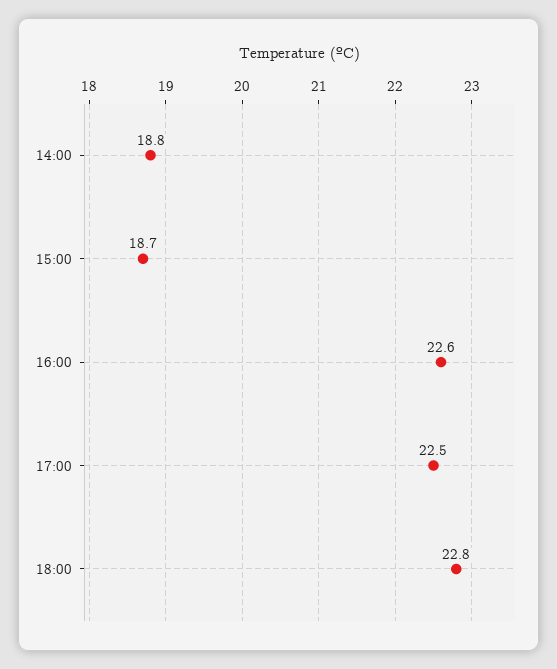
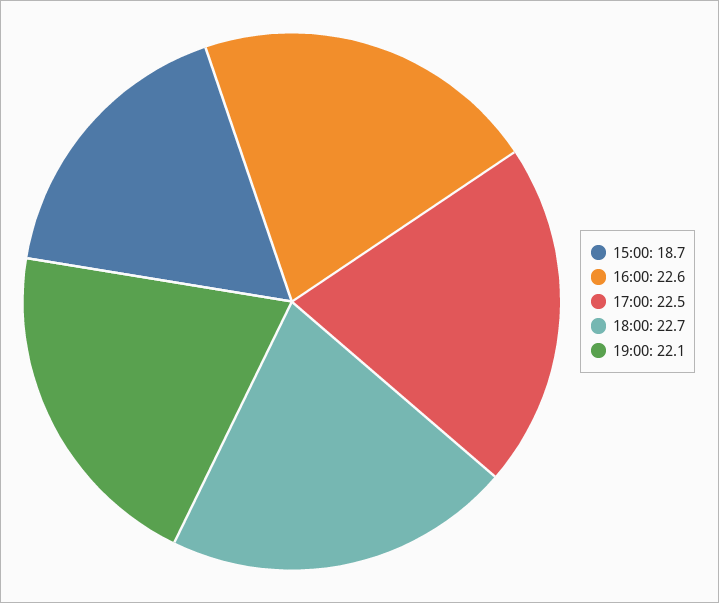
14:00: 18.8 -> none
18:00: 22.8 -> 22.7
19:00: none -> 22.1

